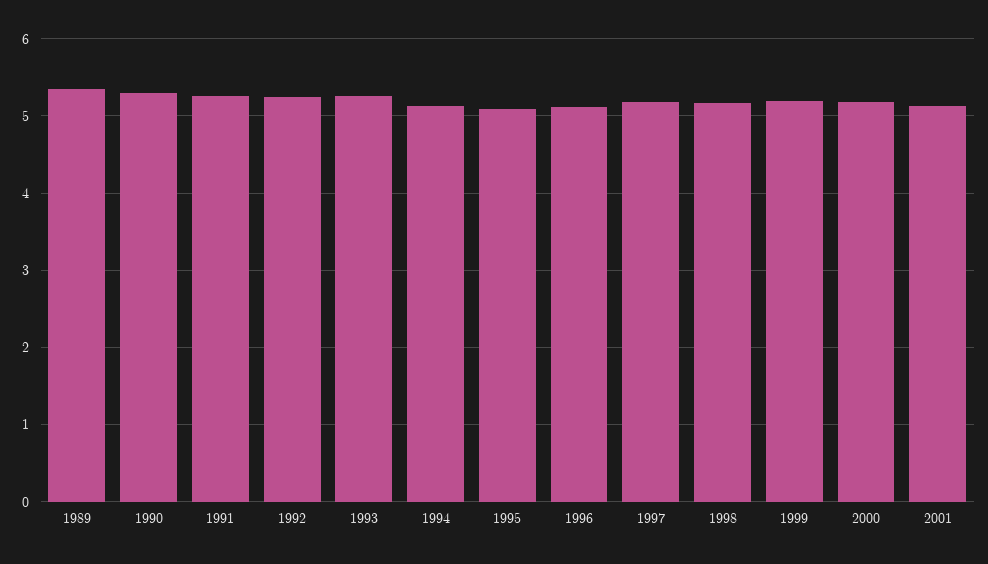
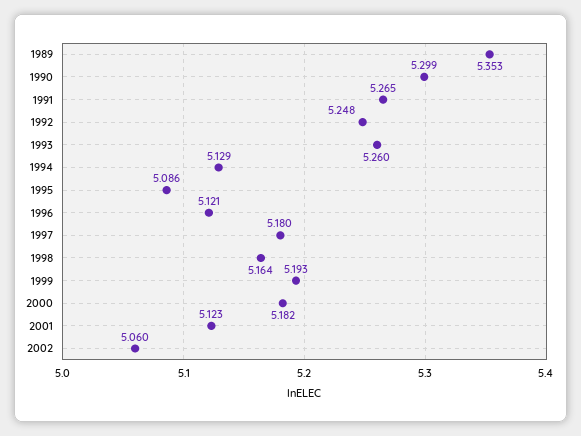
2002: none -> 5.06

